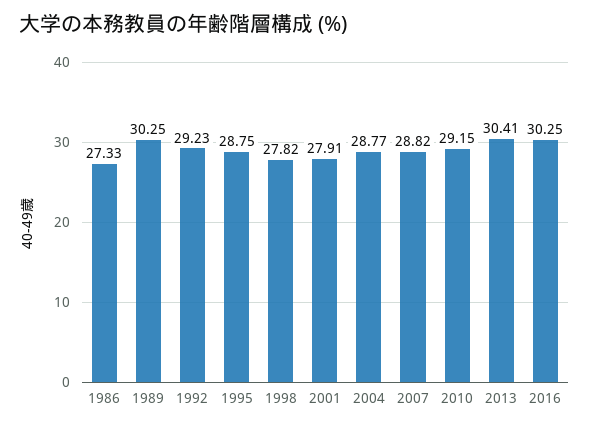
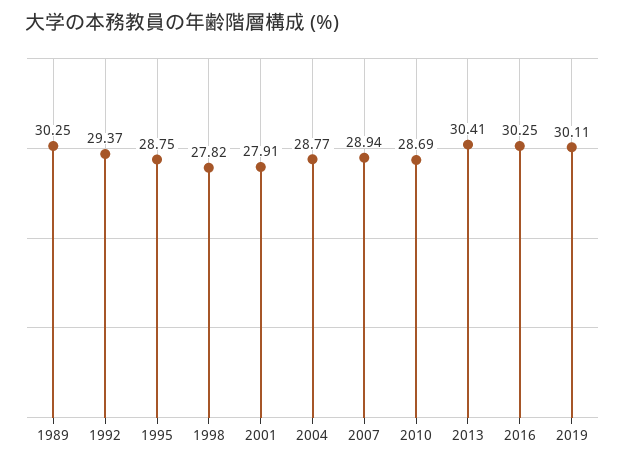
1986: 27.33 -> none
1992: 29.23 -> 29.37
2007: 28.82 -> 28.94
2010: 29.15 -> 28.69
2019: none -> 30.11

